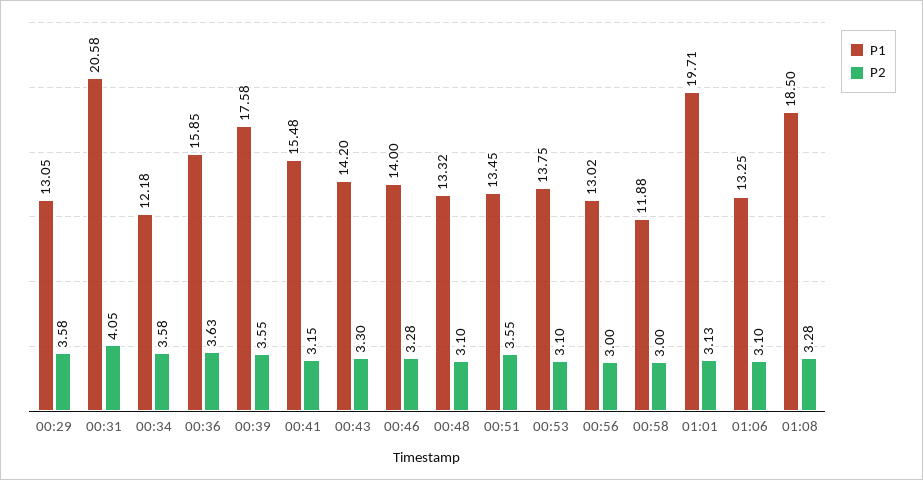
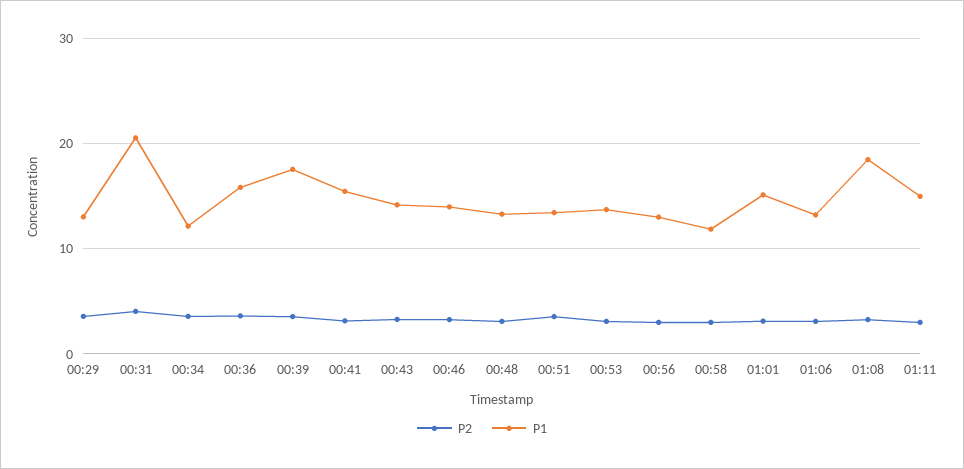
P1, 01:01: 19.71 -> 15
P2, 01:11: none -> 3
P1, 01:11: none -> 15

